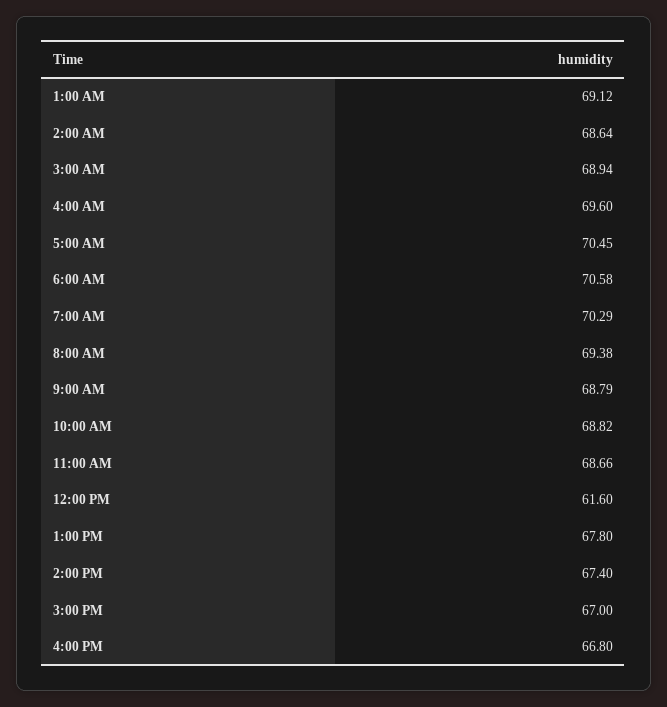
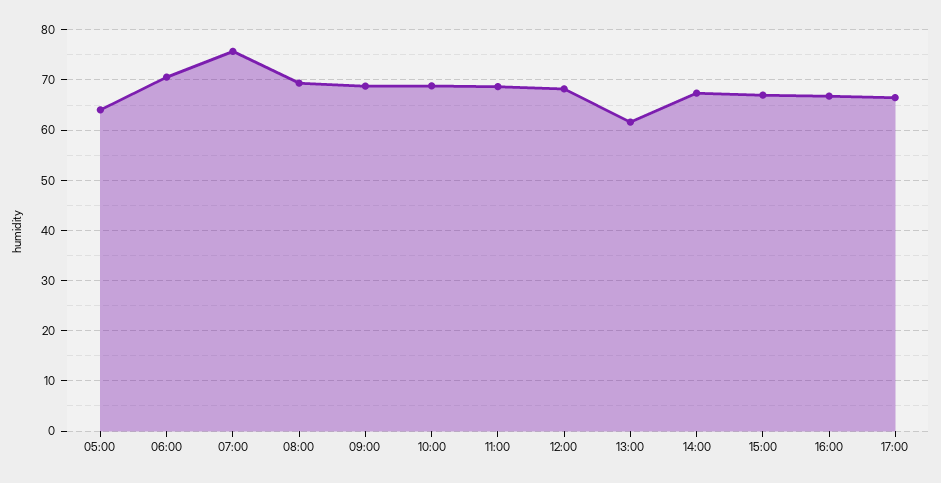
1:00 AM: 69.12 -> none
2:00 AM: 68.64 -> none
3:00 AM: 68.94 -> none
4:00 AM: 69.6 -> none
5:00 AM: 70.45 -> 64
7:00 AM: 70.29 -> 76
12:00 PM: 61.6 -> 68
1:00 PM: 67.8 -> 62
17:00: none -> 66

